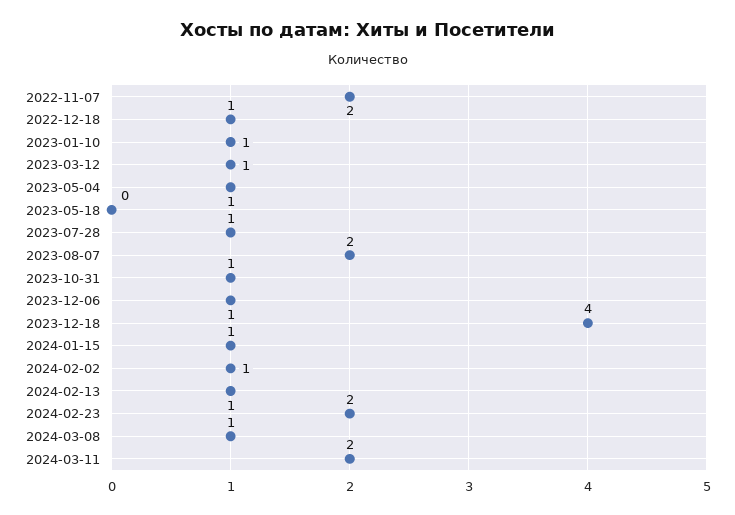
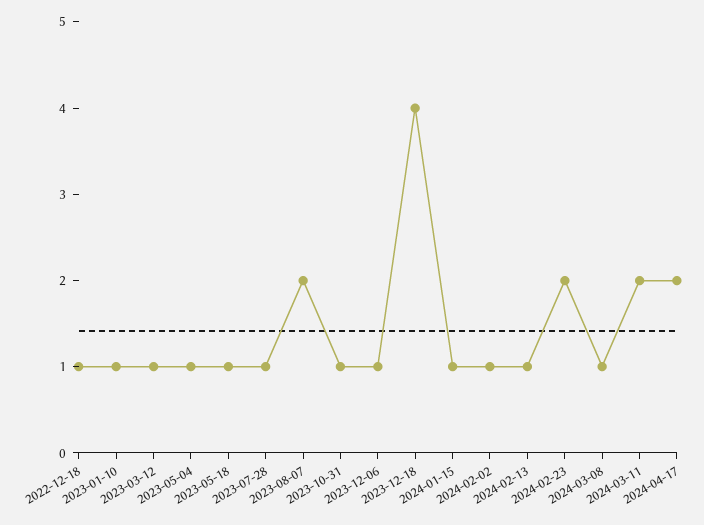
2022-11-07: 2 -> none
2023-05-18: 0 -> 1
2024-04-17: none -> 2

